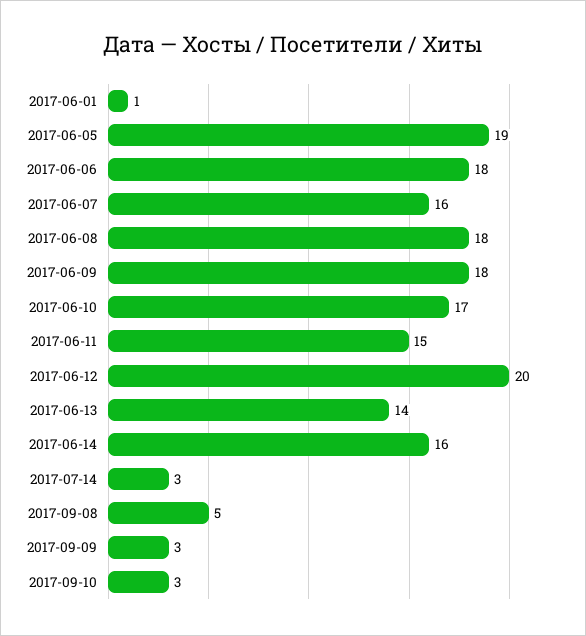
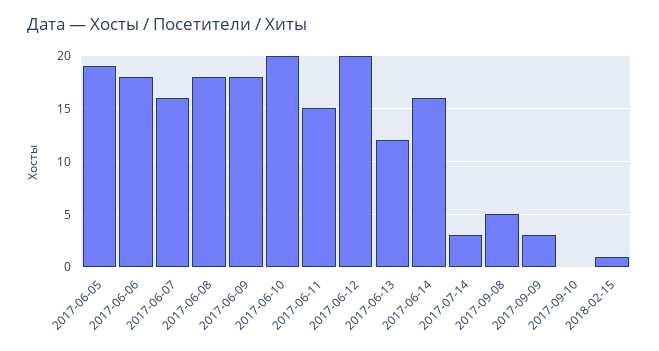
2017-06-01: 1 -> none
2017-06-10: 17 -> 20
2017-06-13: 14 -> 12
2017-09-10: 3 -> 0
2018-02-15: none -> 1

